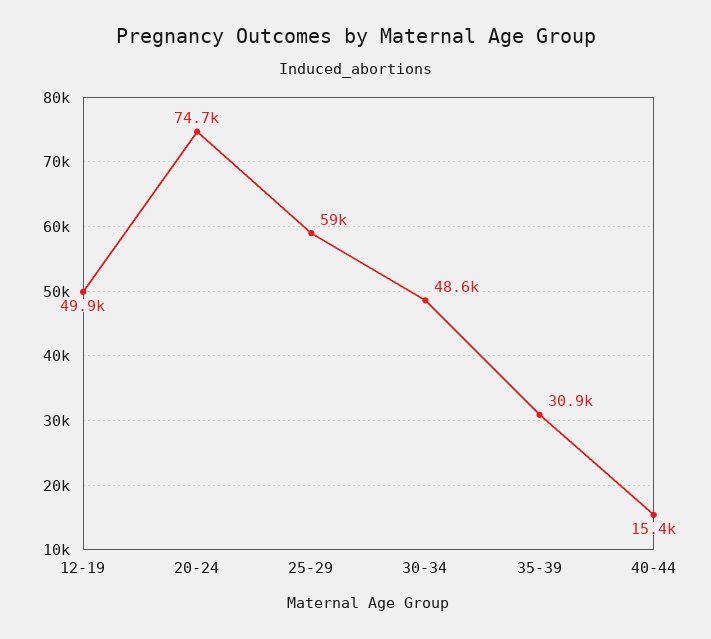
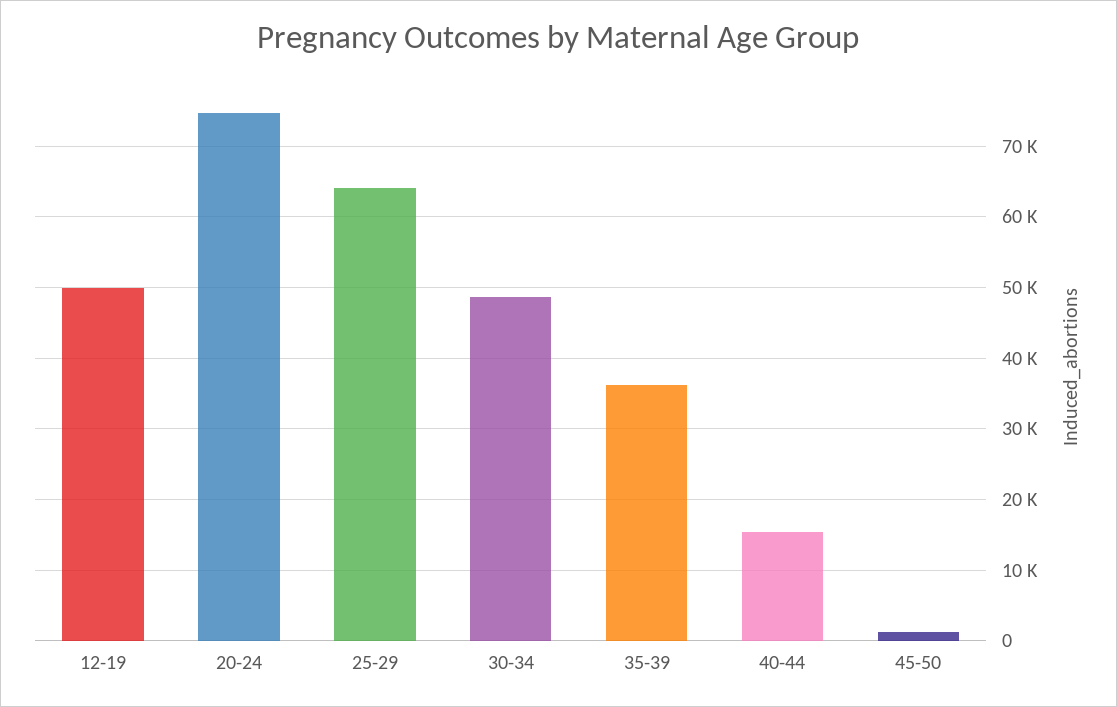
25-29: 59000 -> 64000
35-39: 30900 -> 36000
45-50: none -> 1000

